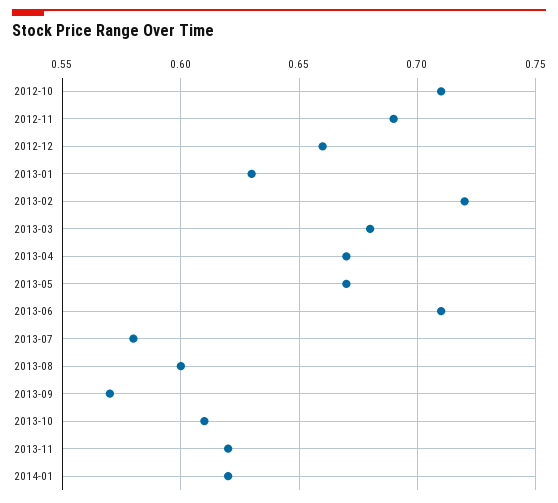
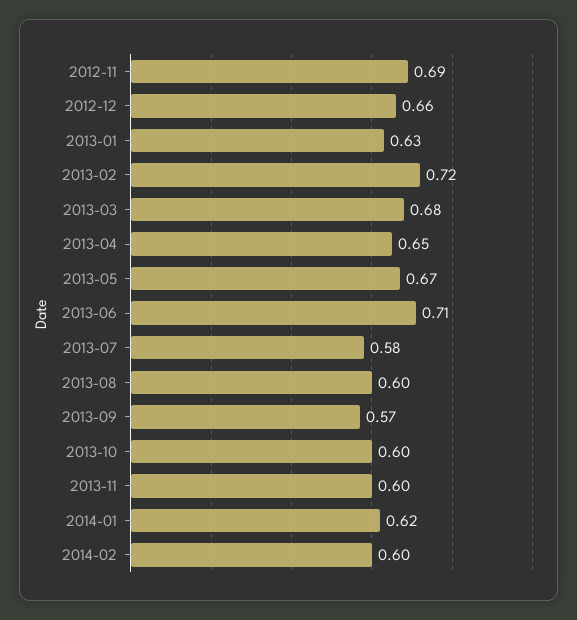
2012-10: 0.71 -> none
2013-04: 0.67 -> 0.65
2013-10: 0.61 -> 0.6
2013-11: 0.62 -> 0.6
2014-02: none -> 0.6

